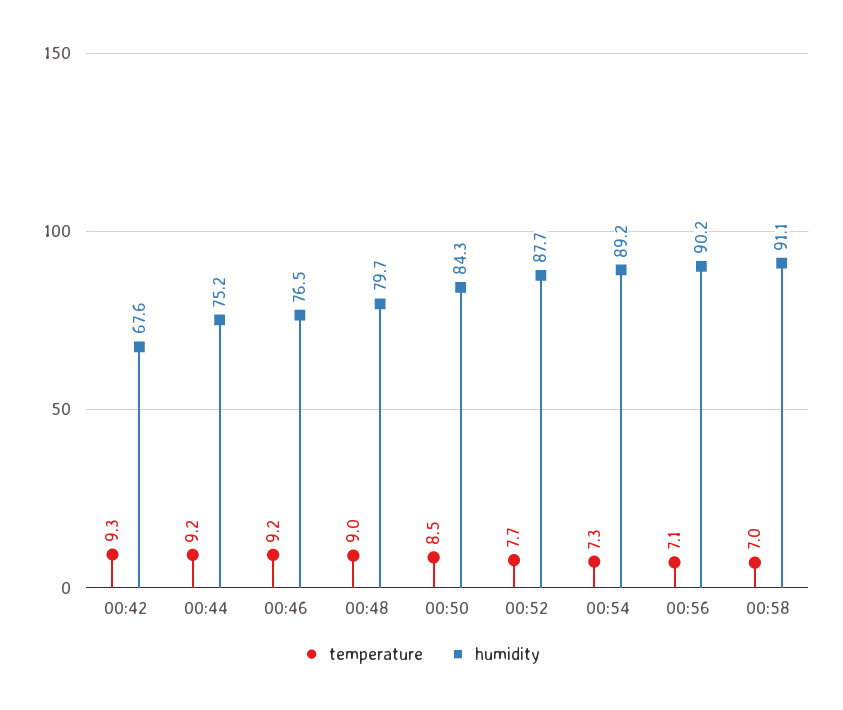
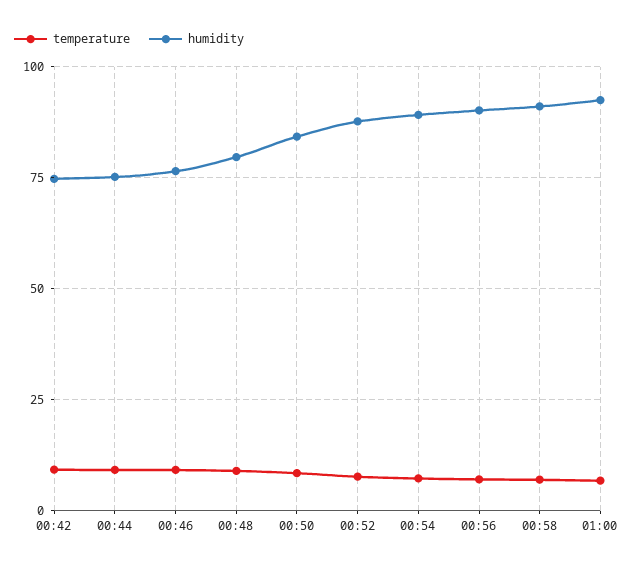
humidity, 00:42: 67.6 -> 75
temperature, 01:00: none -> 7.5
humidity, 01:00: none -> 92.5

